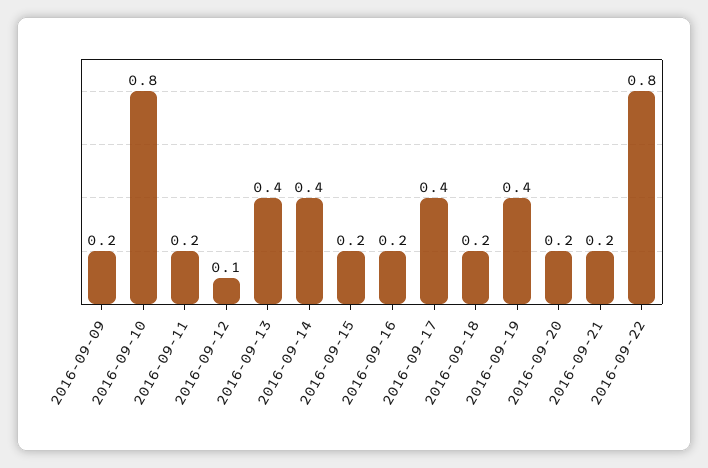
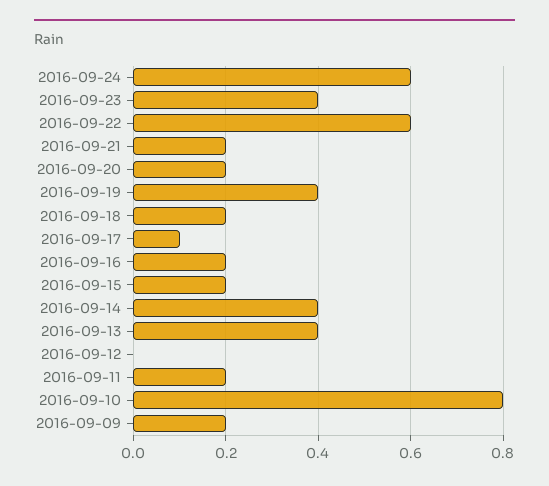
2016-09-12: 0.1 -> 0
2016-09-17: 0.4 -> 0.1
2016-09-22: 0.8 -> 0.6
2016-09-24: none -> 0.6
2016-09-23: none -> 0.4

